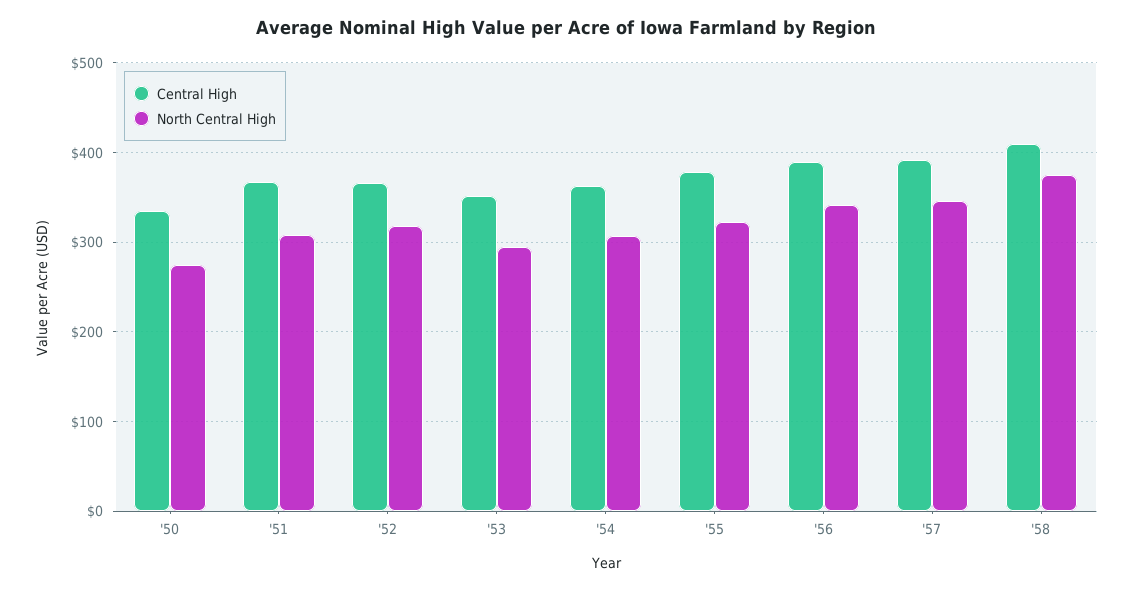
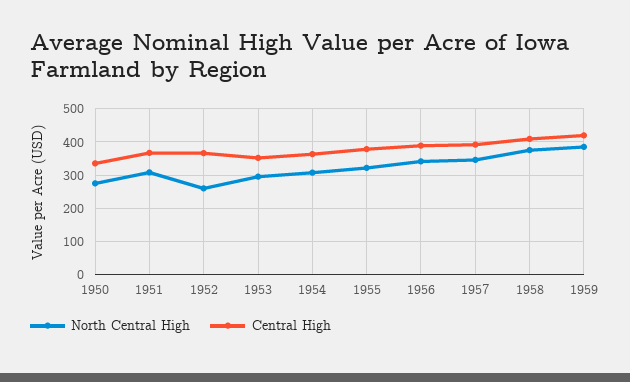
North Central High, '52: 320 -> 260
North Central High, 1959: none -> 380
Central High, 1959: none -> 420

